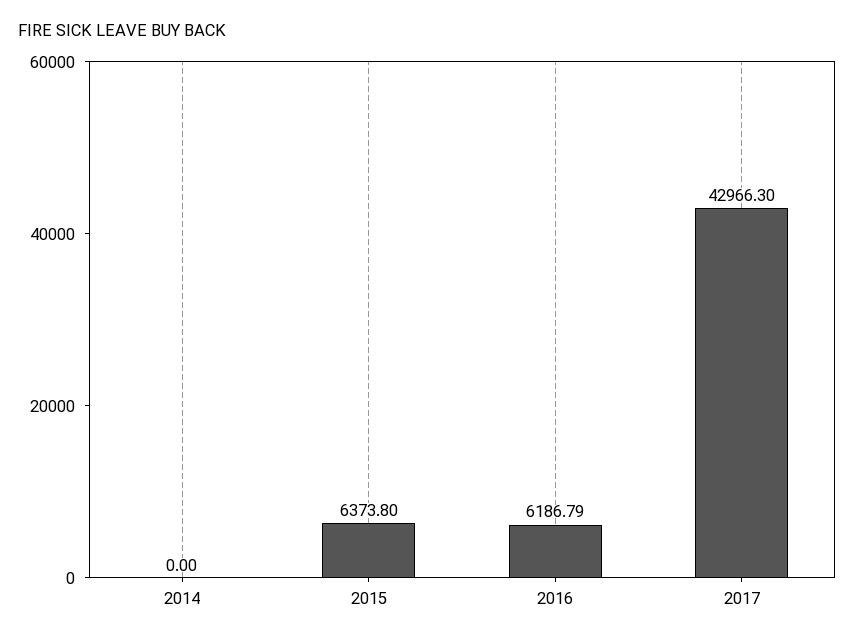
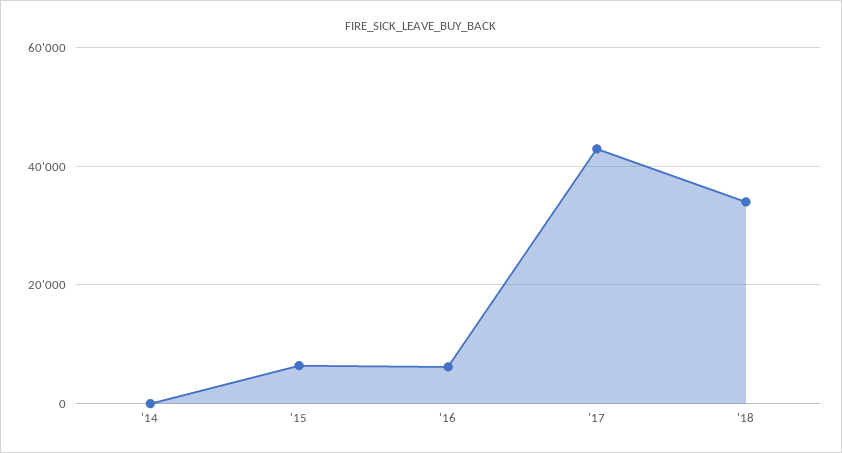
'18: none -> 34000

